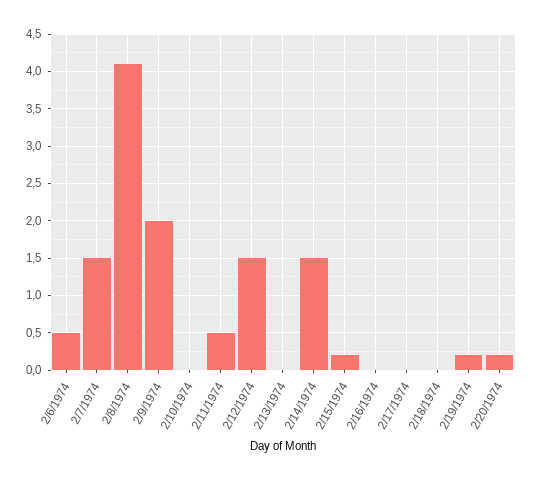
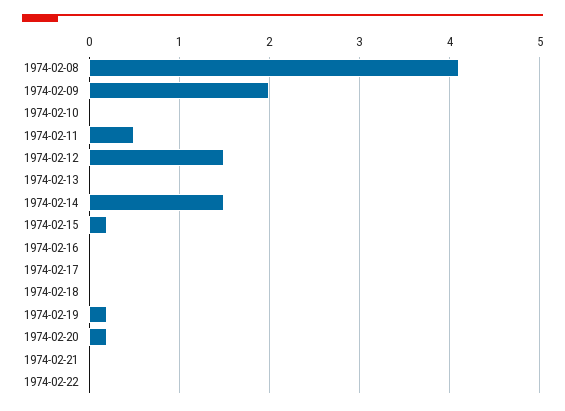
2/6/1974: 0.5 -> none
2/7/1974: 1.5 -> none
1974-02-21: none -> 0
1974-02-22: none -> 0

